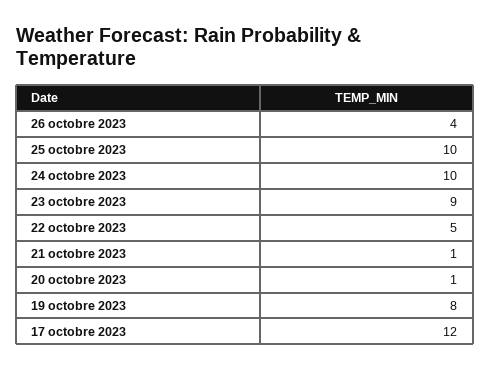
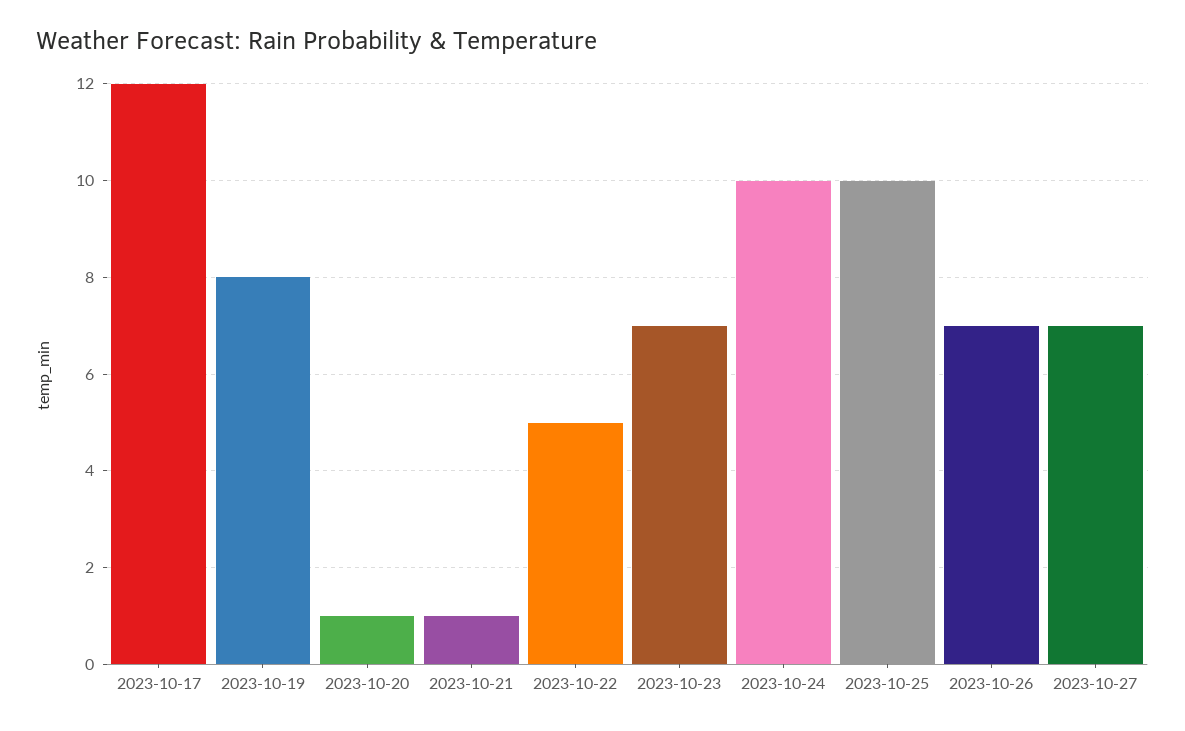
26 octobre 2023: 4 -> 7
23 octobre 2023: 9 -> 7
2023-10-27: none -> 7

